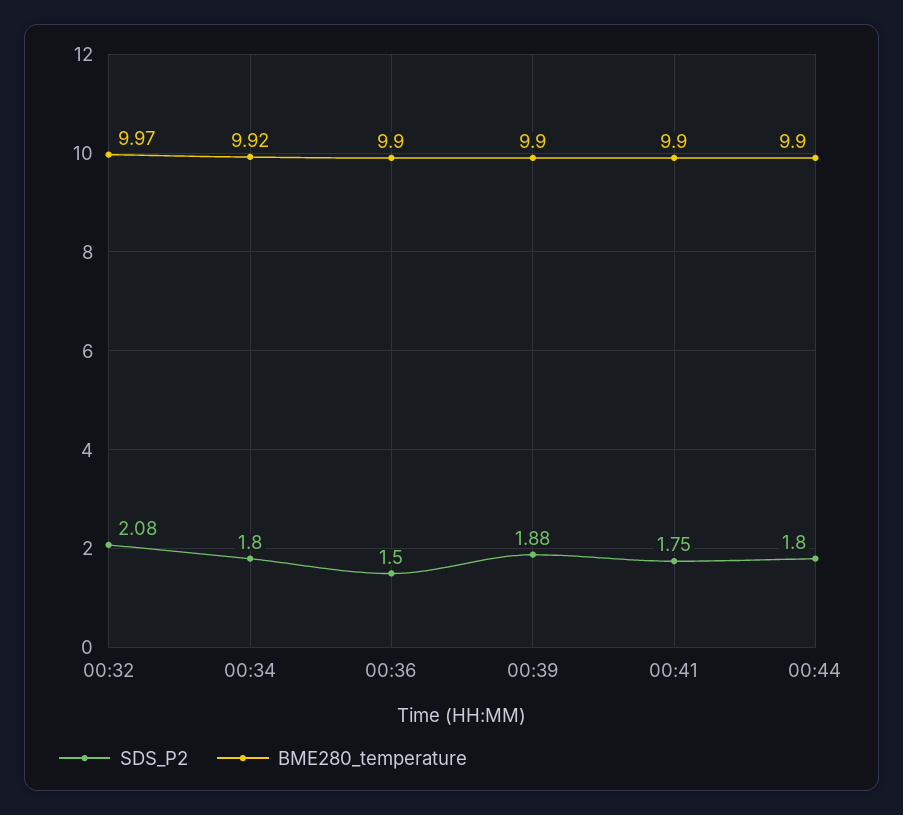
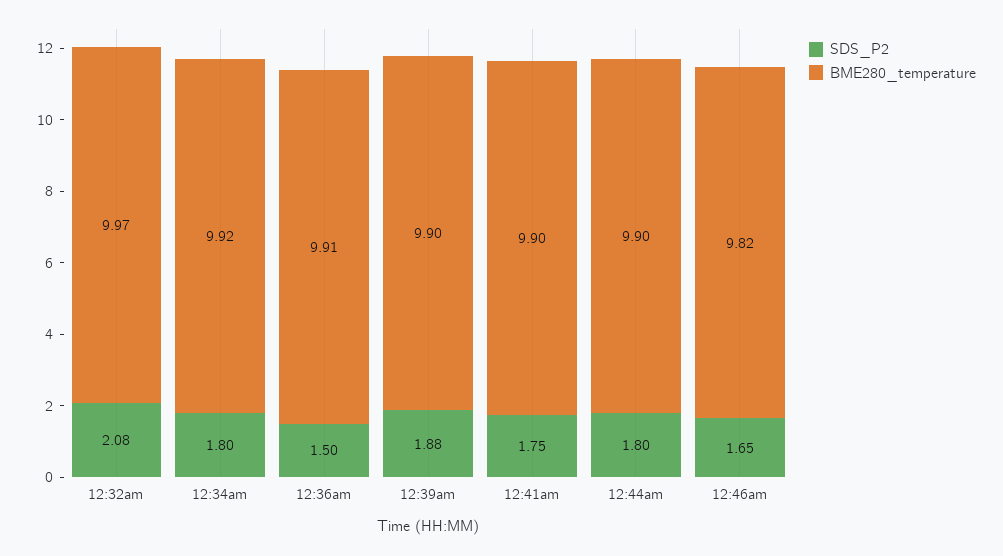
BME280_temperature, 00:36: 9.9 -> 9.91
SDS_P2, 12:46am: none -> 1.65
BME280_temperature, 12:46am: none -> 9.82

